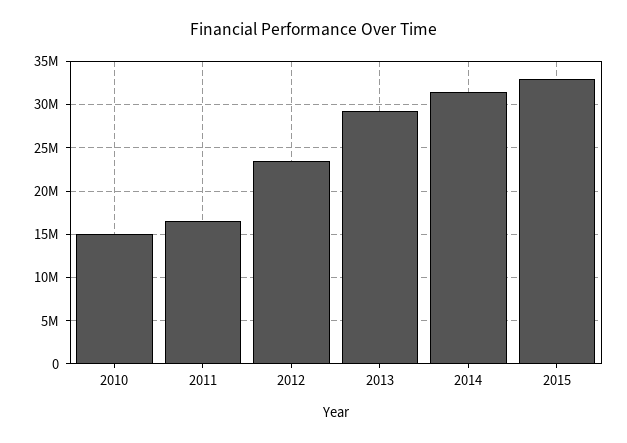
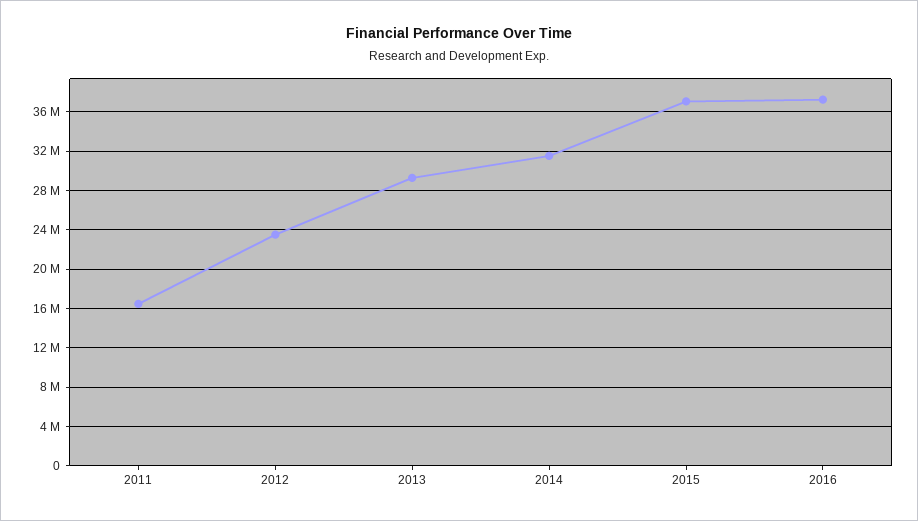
2010: 15000000 -> none
2015: 33000000 -> 37000000
2016: none -> 37000000

